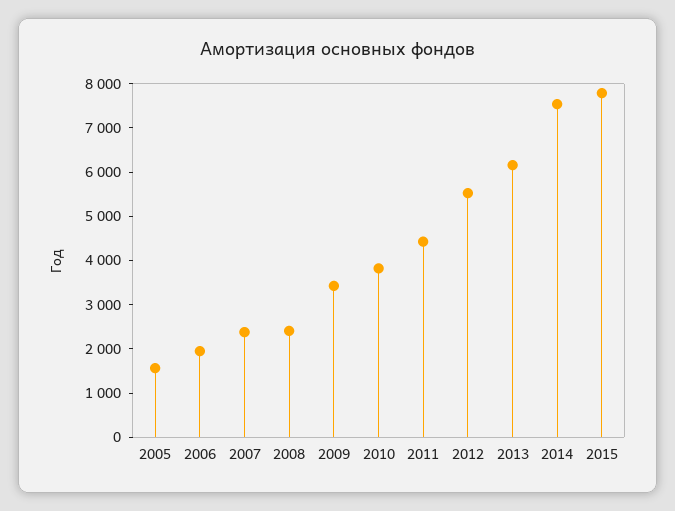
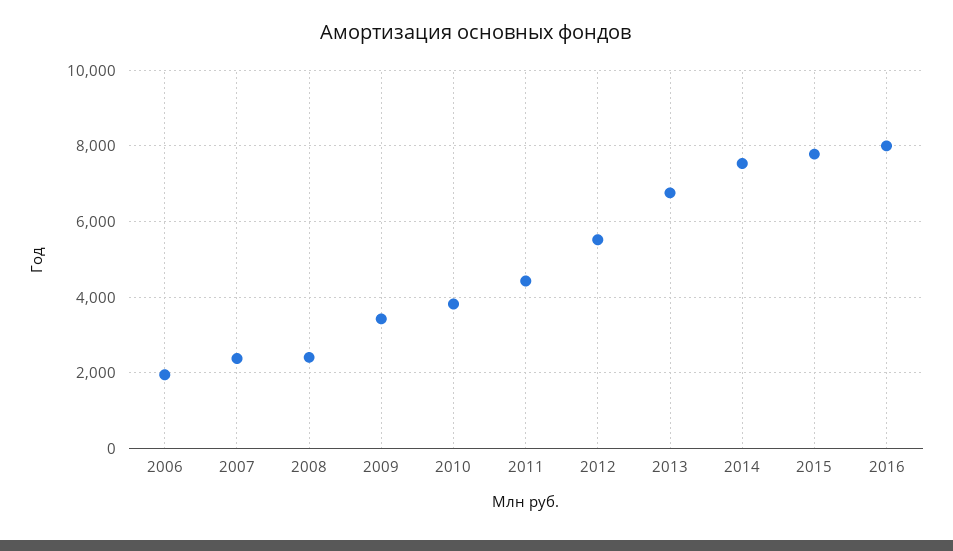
2005: 1600 -> none
2013: 6200 -> 6800
2016: none -> 8000

